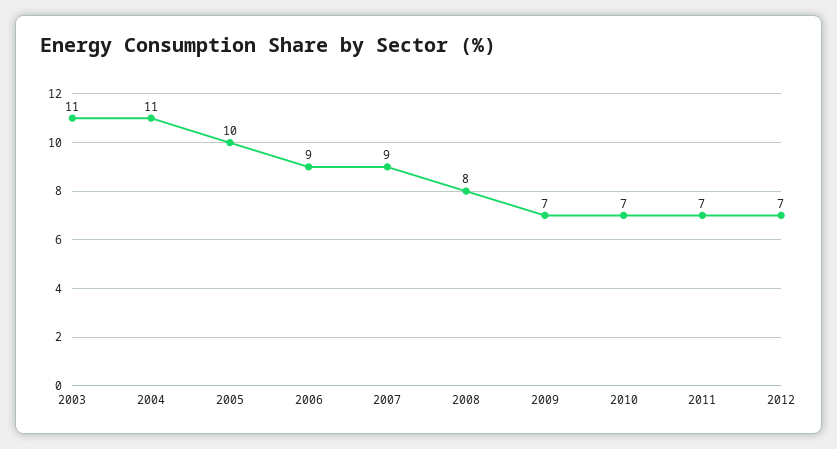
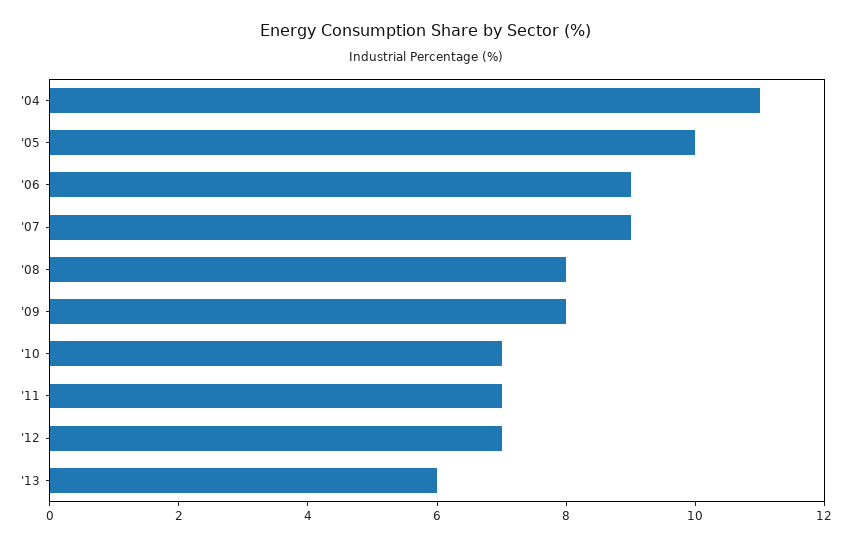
2003: 11 -> none
2009: 7 -> 8
'13: none -> 6

